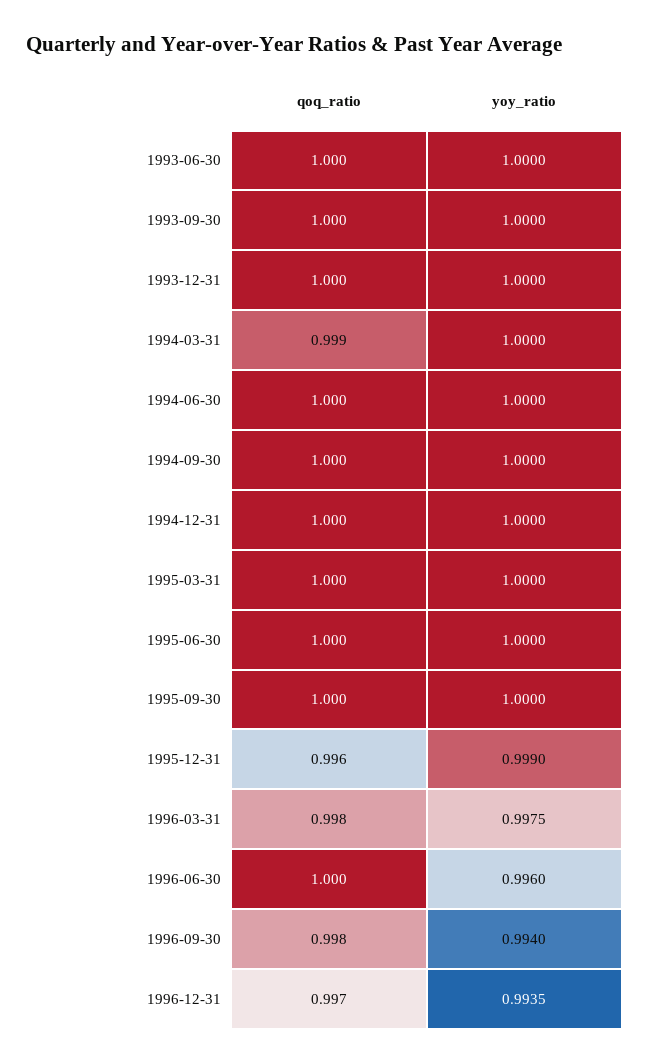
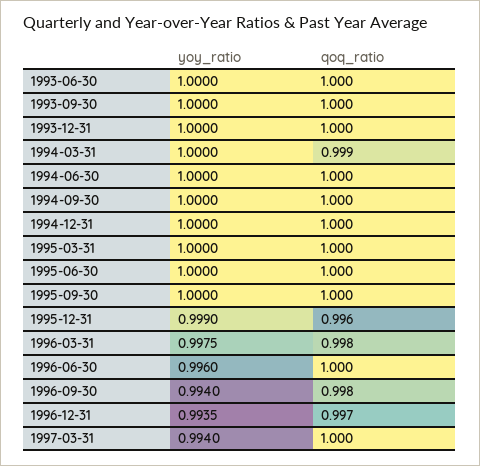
yoy_ratio, 1997-03-31: none -> 0.994
qoq_ratio, 1997-03-31: none -> 1

